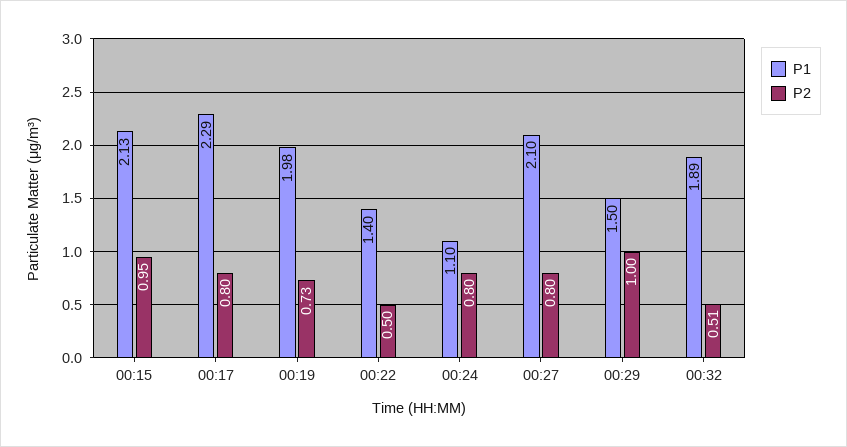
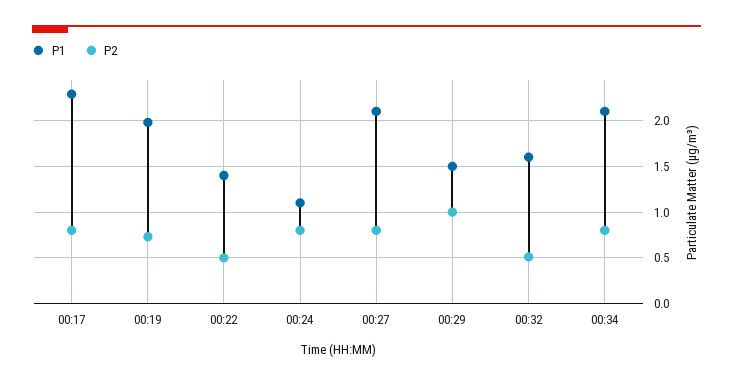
P1, 00:15: 2.13 -> none
P2, 00:15: 0.95 -> none
P1, 00:32: 1.89 -> 1.6
P1, 00:34: none -> 2.1
P2, 00:34: none -> 0.8

